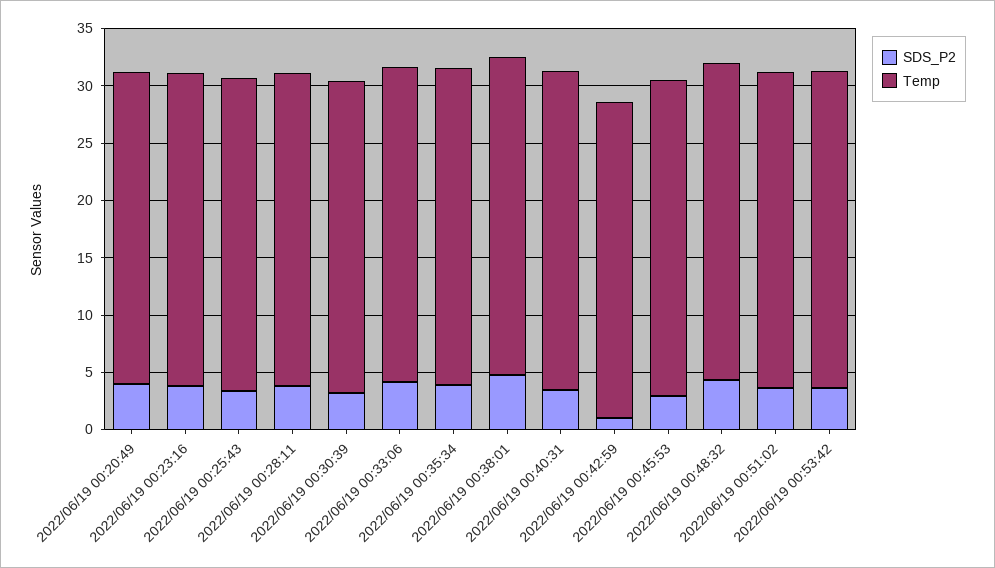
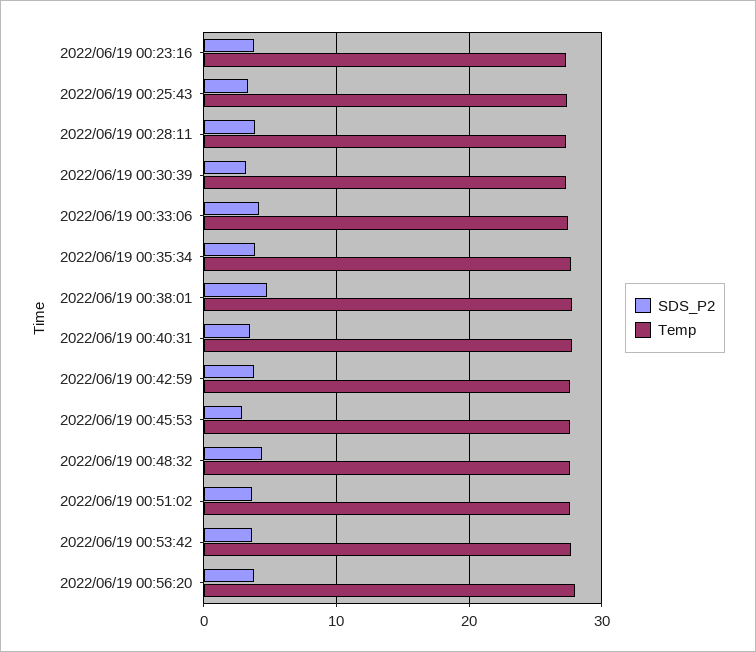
SDS_P2, 2022/06/19 00:20:49: 4 -> none
Temp, 2022/06/19 00:20:49: 27 -> none
SDS_P2, 2022/06/19 00:42:59: 1 -> 4
SDS_P2, 2022/06/19 00:56:20: none -> 4
Temp, 2022/06/19 00:56:20: none -> 28

